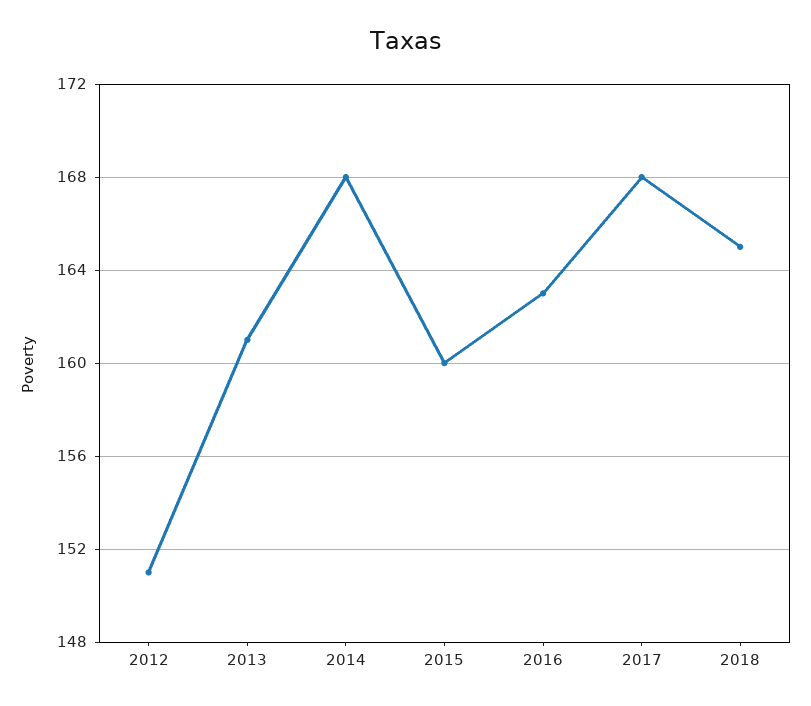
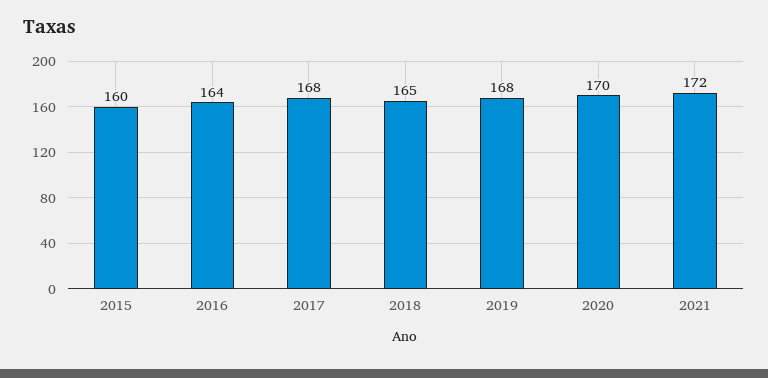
2012: 151 -> none
2013: 161 -> none
2014: 168 -> none
2016: 163 -> 164
2019: none -> 168
2020: none -> 170
2021: none -> 172

